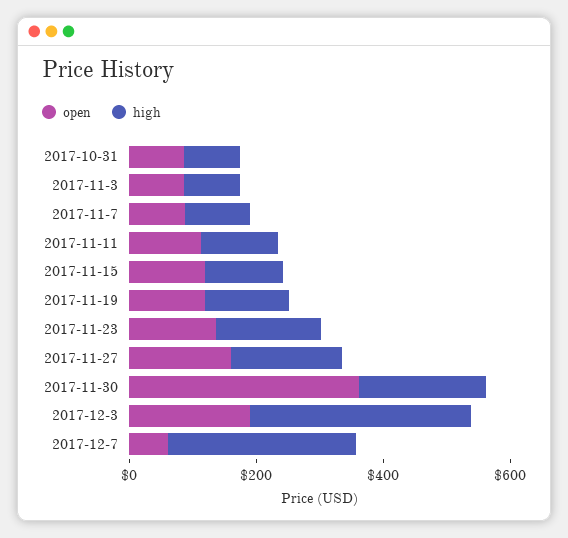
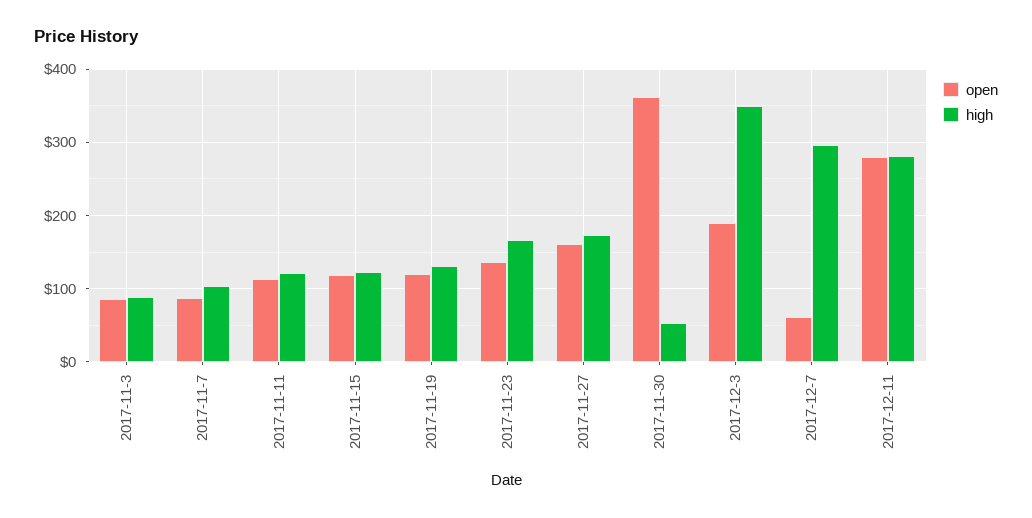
open, 2017-10-31: 100 -> none
high, 2017-10-31: 100 -> none
high, 2017-11-30: 200 -> 50
open, 2017-12-11: none -> 280
high, 2017-12-11: none -> 280

